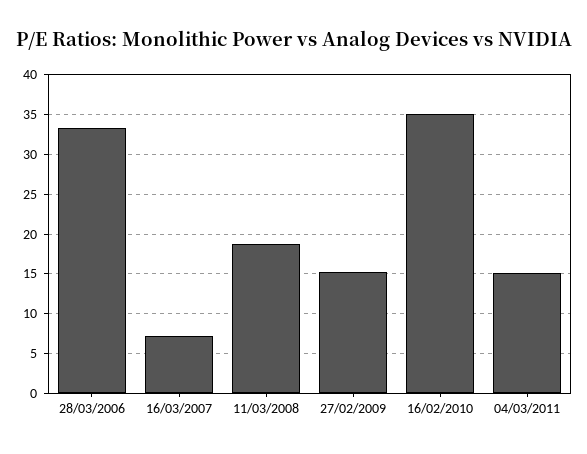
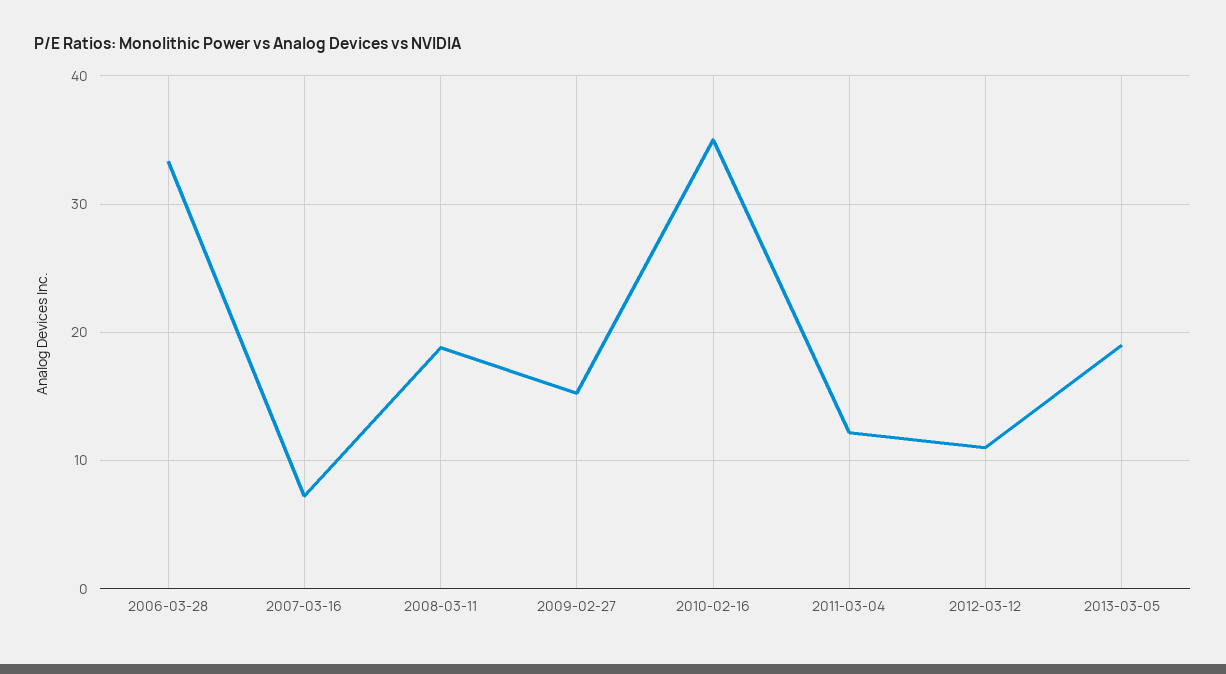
04/03/2011: 15 -> 12
2012-03-12: none -> 11
2013-03-05: none -> 19

